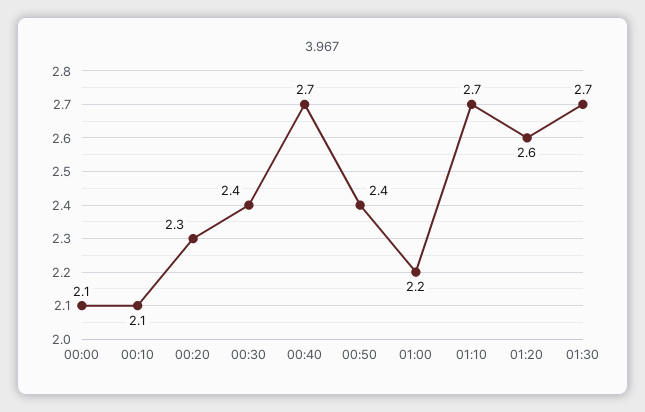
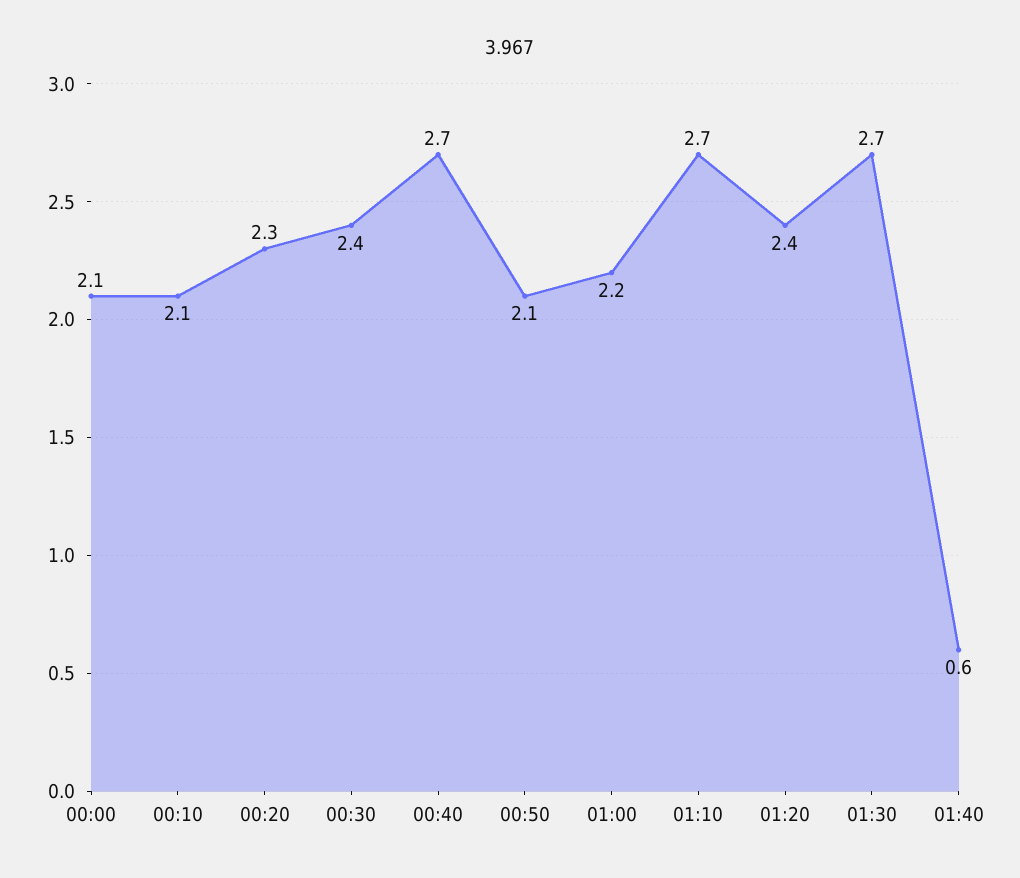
00:50: 2.4 -> 2.1
01:20: 2.6 -> 2.4
01:40: none -> 0.6

